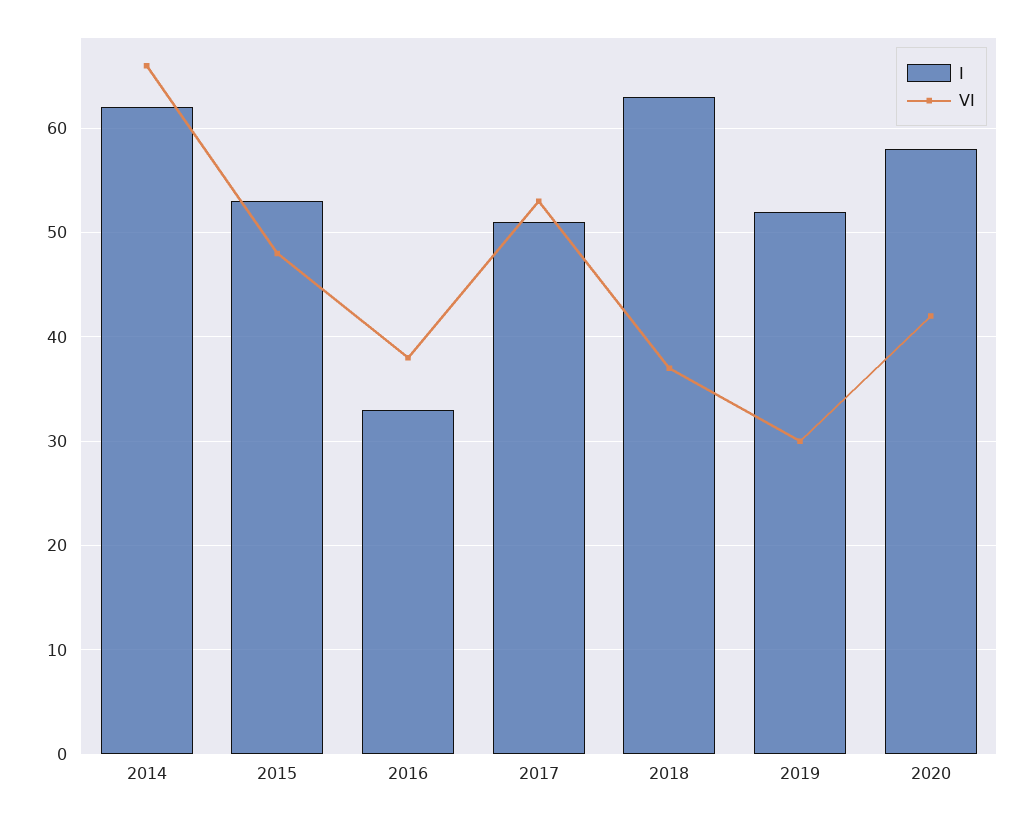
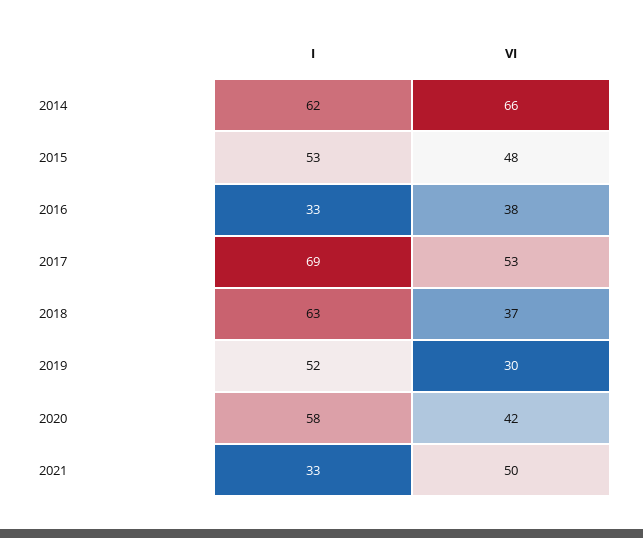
I, 2017: 51 -> 69
I, 2021: none -> 33
VI, 2021: none -> 50

